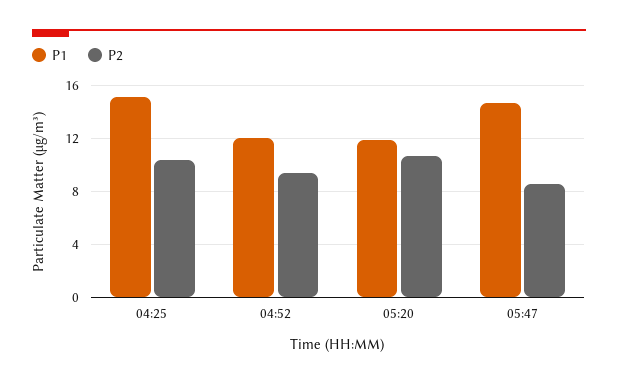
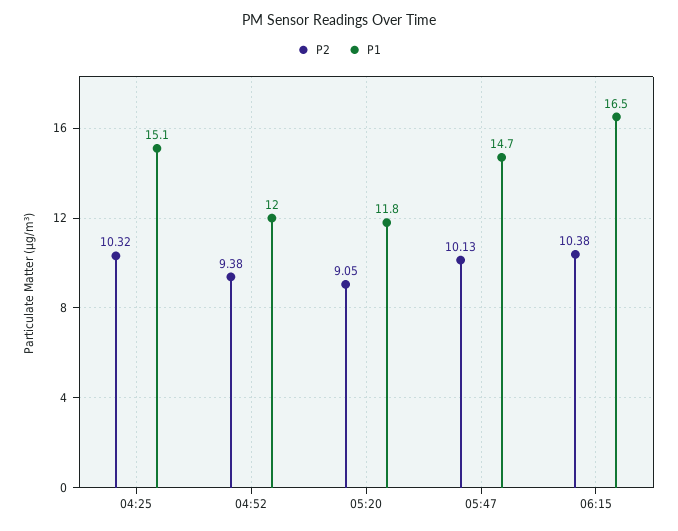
P2, 05:20: 10.5 -> 9.05
P2, 05:47: 8.5 -> 10.13
P2, 06:15: none -> 10.38
P1, 06:15: none -> 16.5

